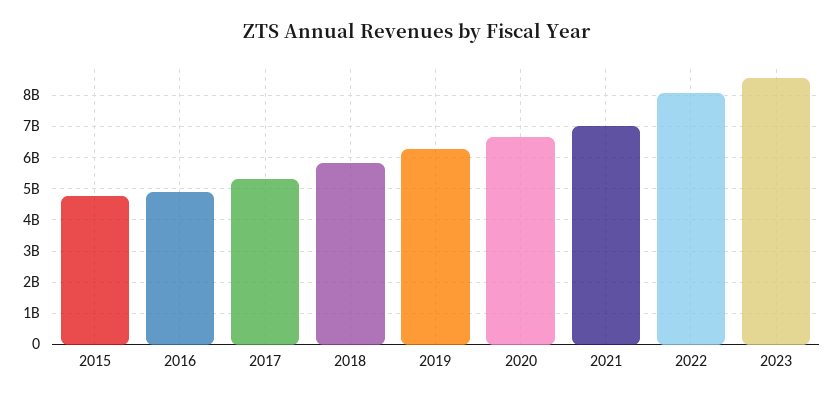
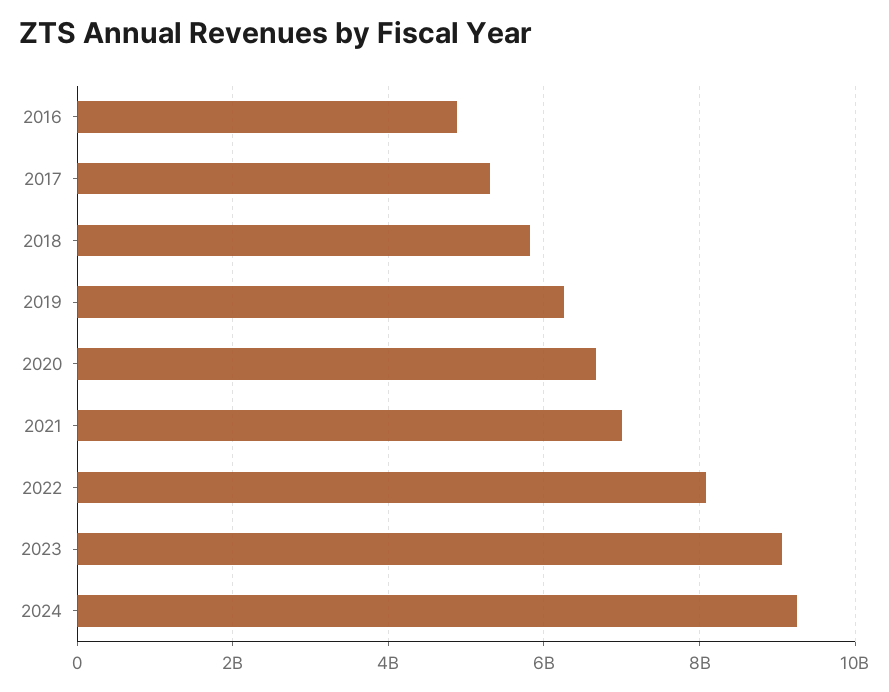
2015: 4800000000 -> none
2023: 8600000000 -> 9000000000
2024: none -> 9200000000

